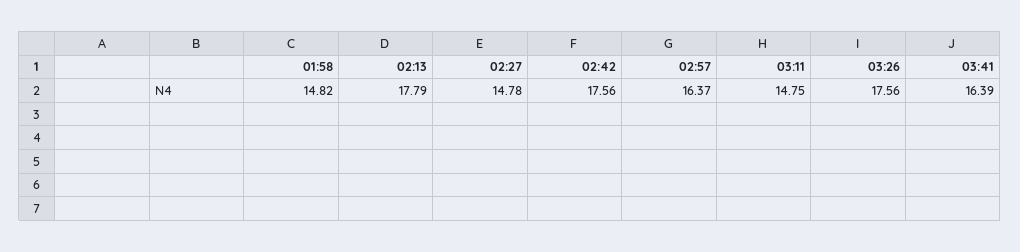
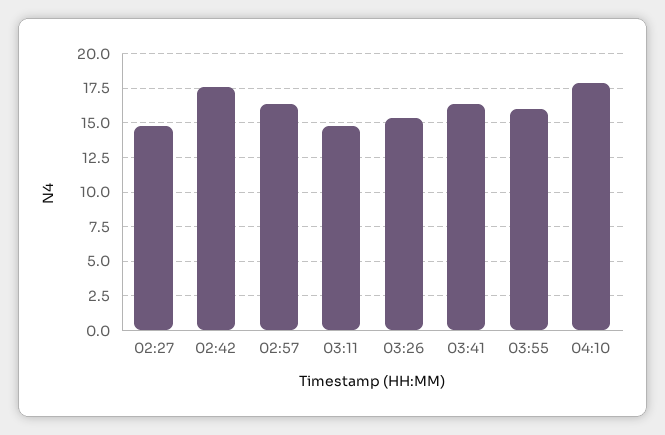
01:58: 14.82 -> none
02:13: 17.79 -> none
03:26: 17.56 -> 15.5
03:55: none -> 16
04:10: none -> 18

